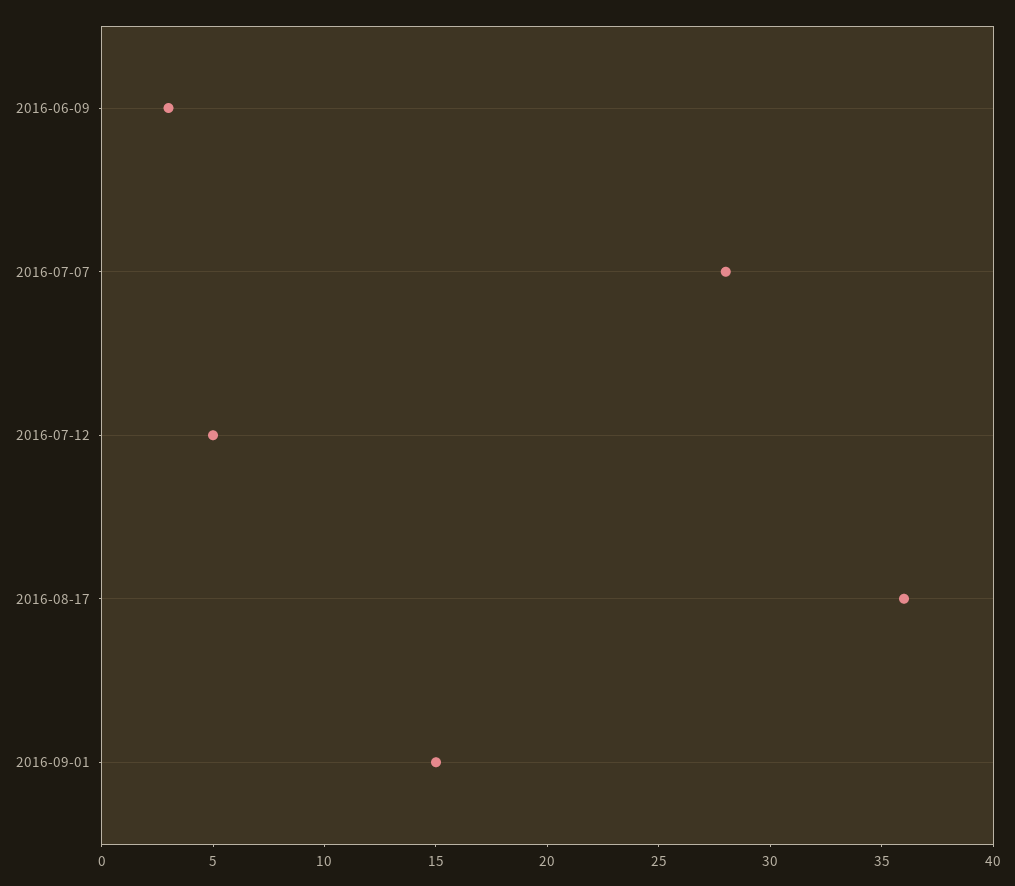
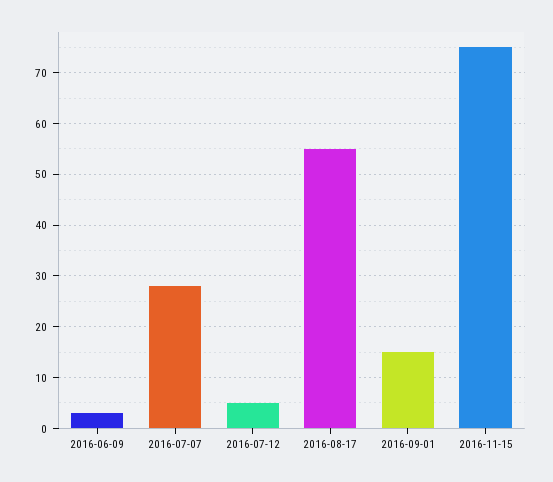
2016-08-17: 36 -> 55
2016-11-15: none -> 75

